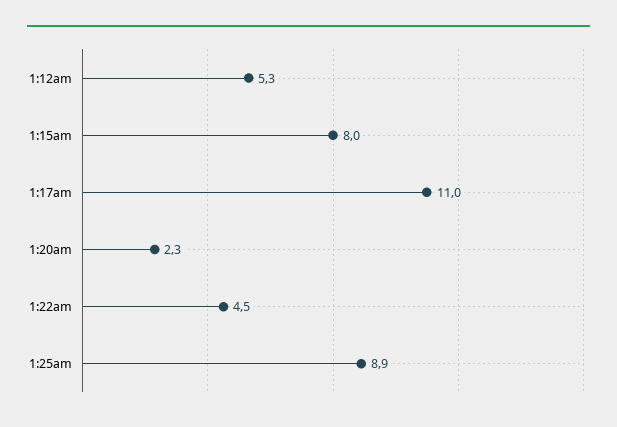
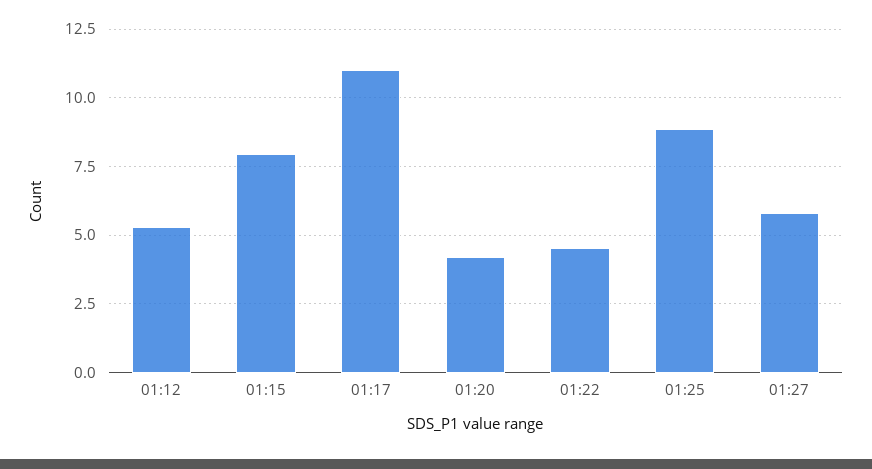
1:20am: 2.3 -> 4.25
01:27: none -> 5.75

